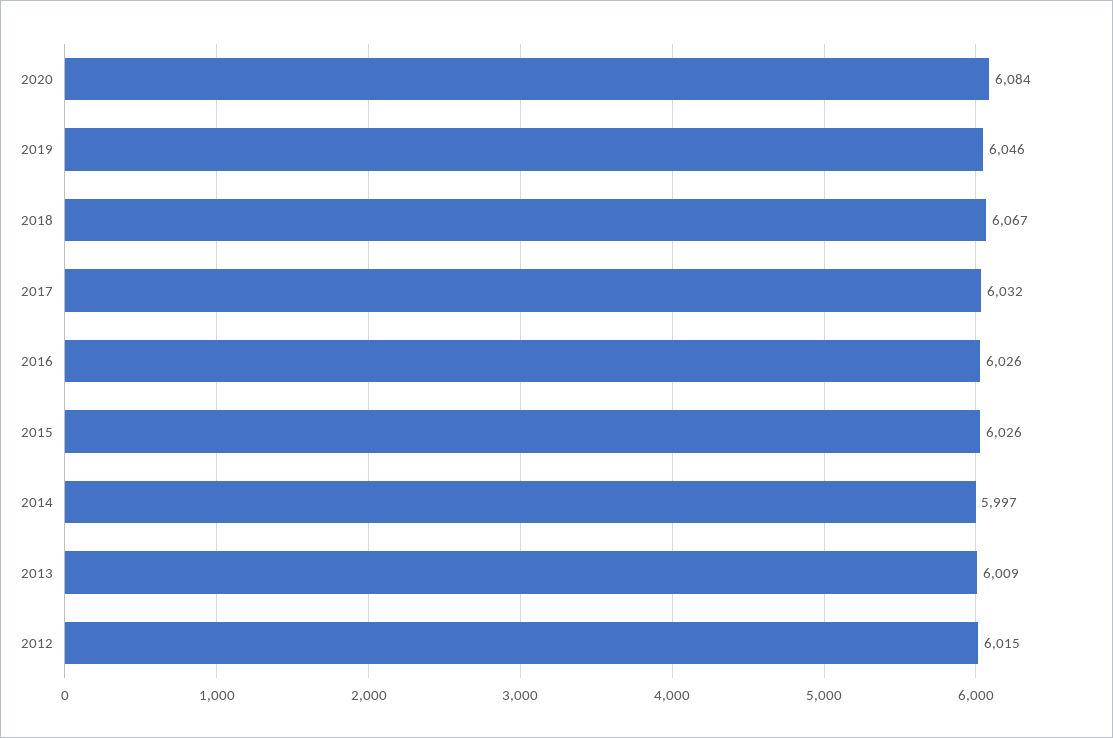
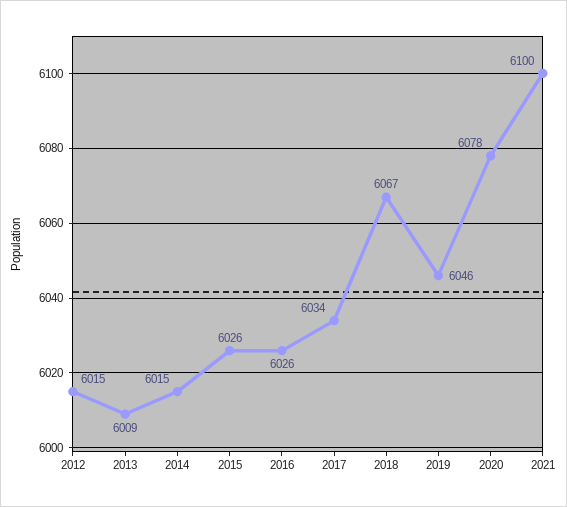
2020: 6084 -> 6078
2017: 6032 -> 6034
2014: 5997 -> 6015
2021: none -> 6100

